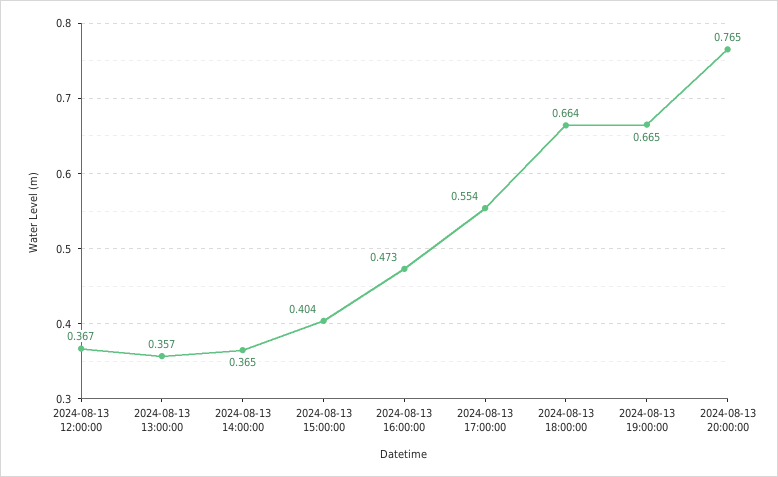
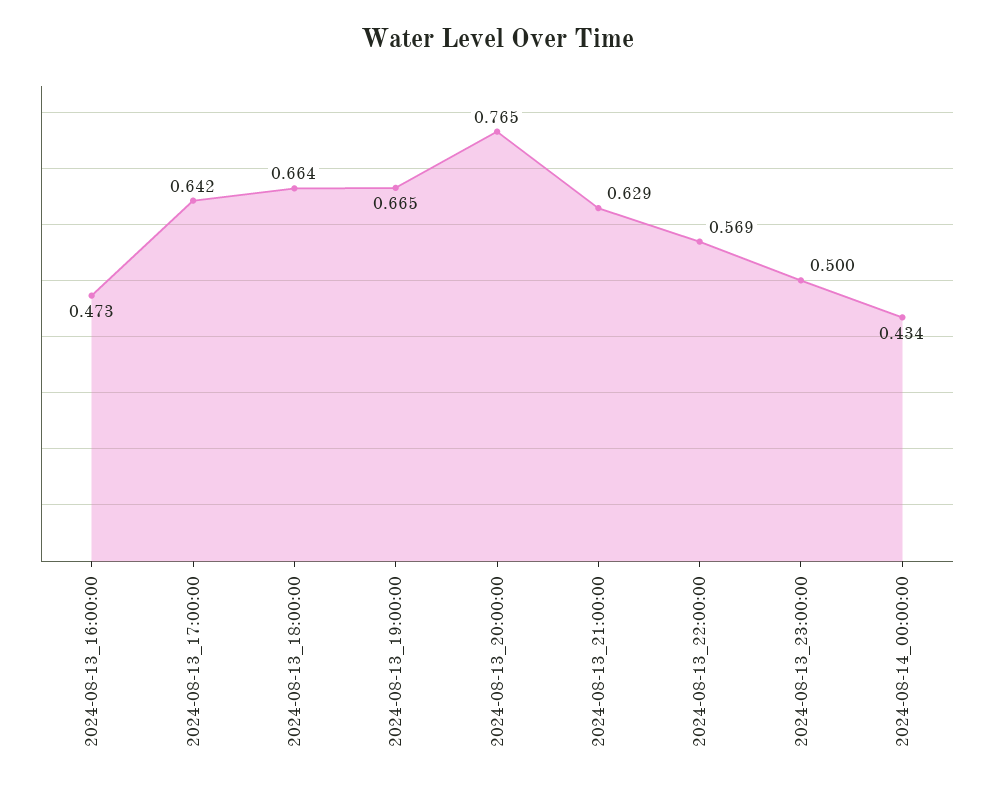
2024-08-13 12:00:00: 0.367 -> none
2024-08-13 13:00:00: 0.357 -> none
2024-08-13 14:00:00: 0.365 -> none
2024-08-13 15:00:00: 0.404 -> none
2024-08-13 17:00:00: 0.554 -> 0.642
2024-08-13_21:00:00: none -> 0.629
2024-08-13_22:00:00: none -> 0.569
2024-08-13_23:00:00: none -> 0.5
2024-08-14_00:00:00: none -> 0.434

